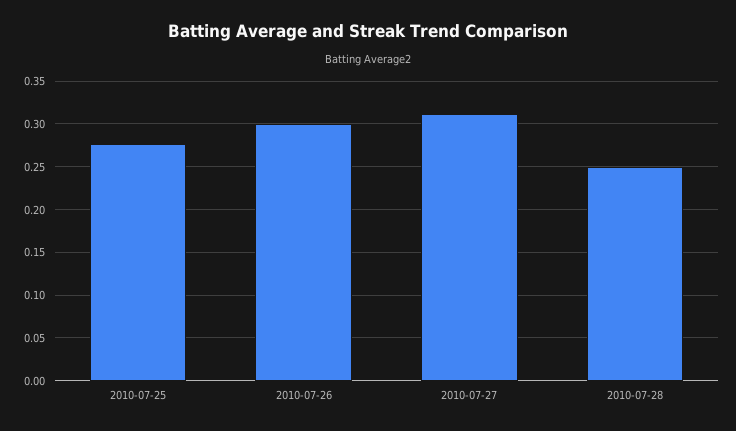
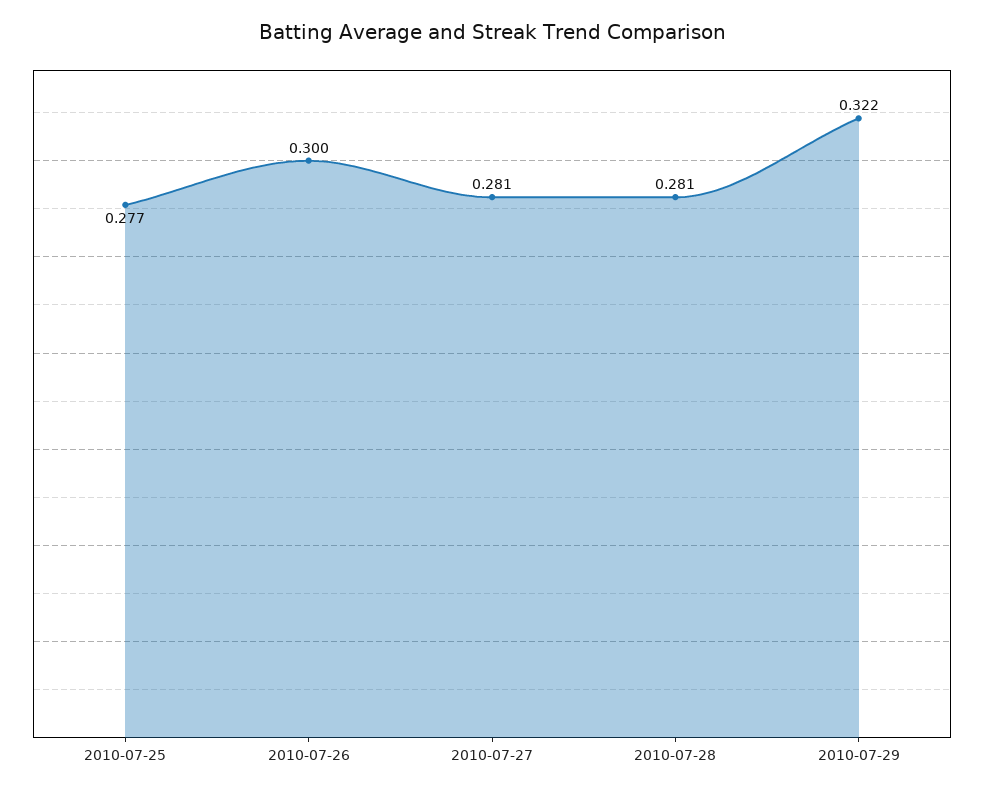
2010-07-27: 0.31 -> 0.281
2010-07-28: 0.25 -> 0.281
2010-07-29: none -> 0.322

